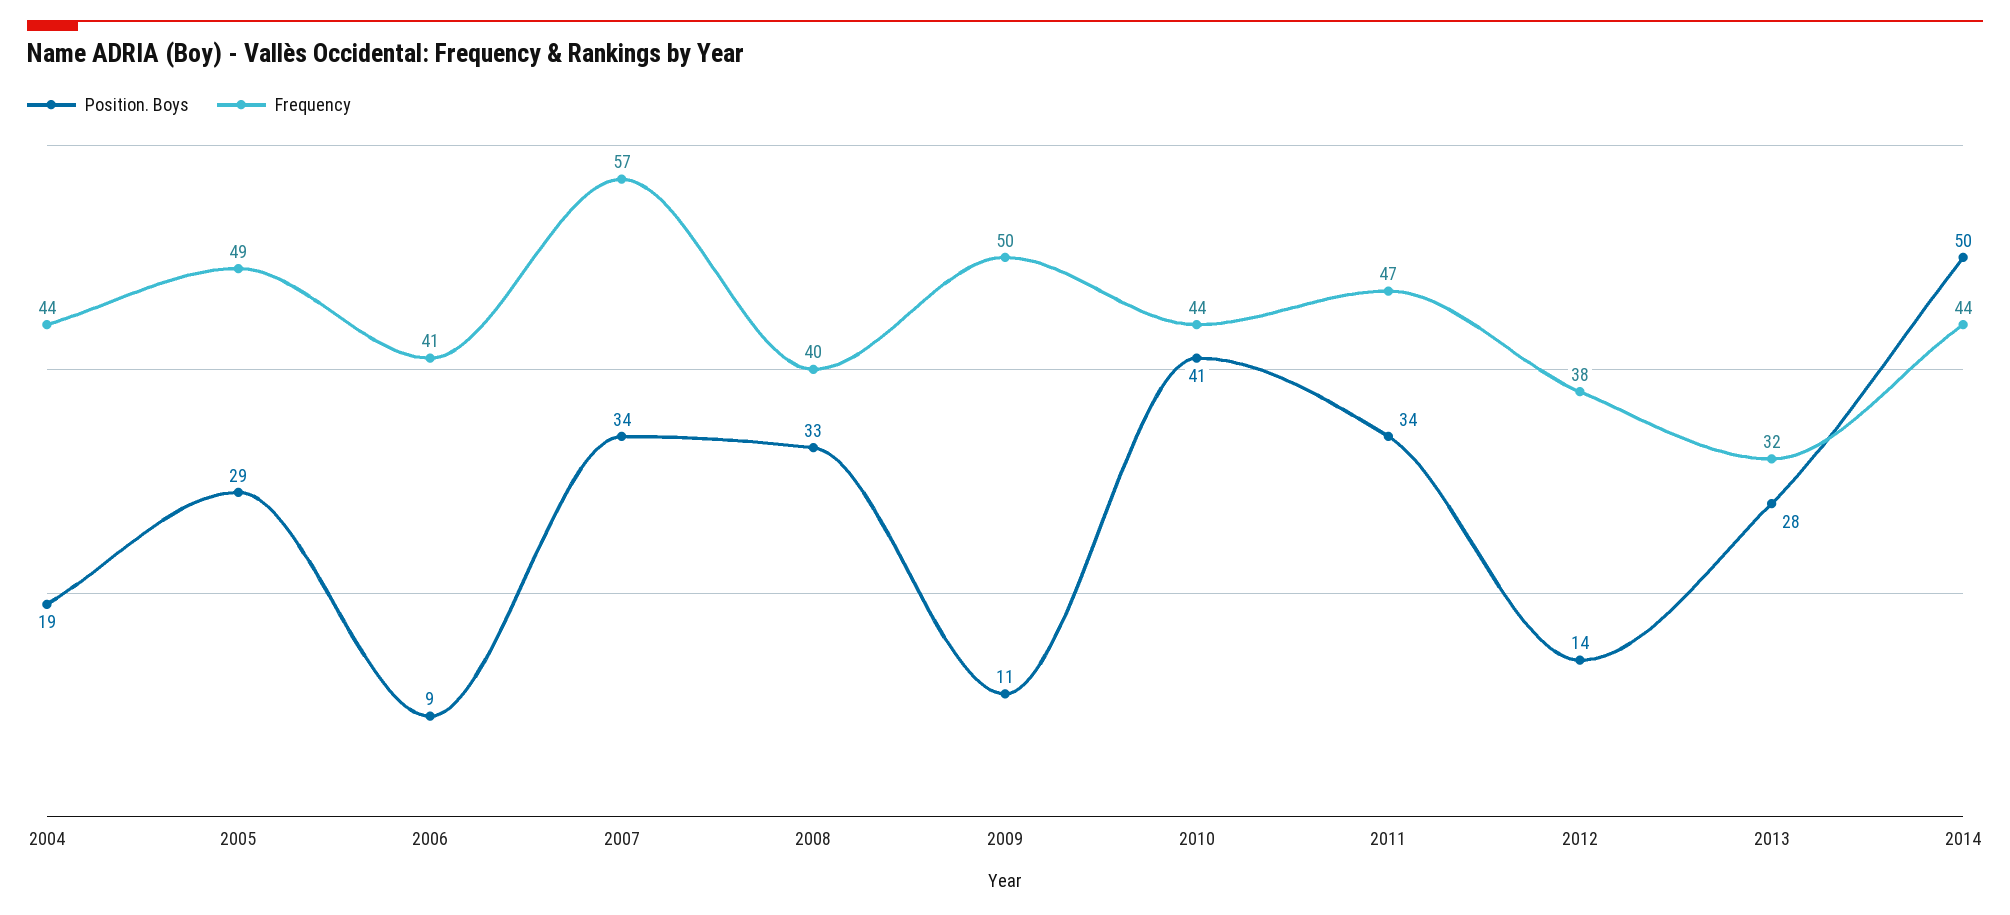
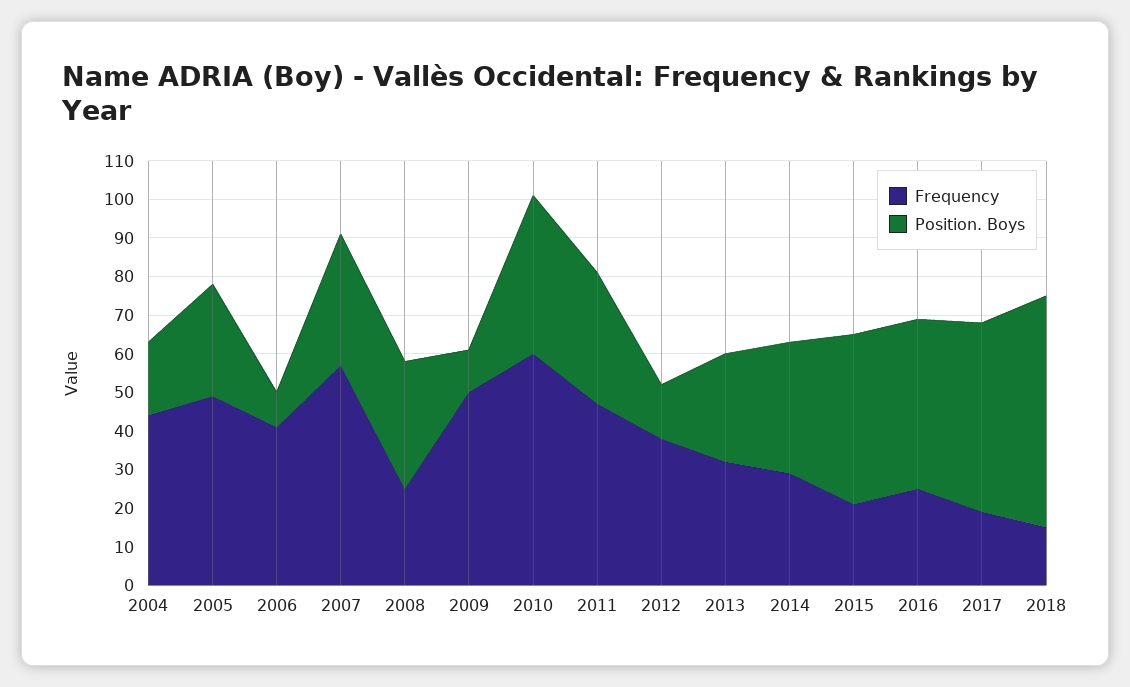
Frequency, 2008: 40 -> 25
Frequency, 2010: 44 -> 60
Position. Boys, 2014: 50 -> 35
Frequency, 2014: 44 -> 30
Frequency, 2015: none -> 20
Position. Boys, 2015: none -> 45
Frequency, 2016: none -> 25
Position. Boys, 2016: none -> 45
Frequency, 2017: none -> 20
Position. Boys, 2017: none -> 50
Frequency, 2018: none -> 15
Position. Boys, 2018: none -> 60

